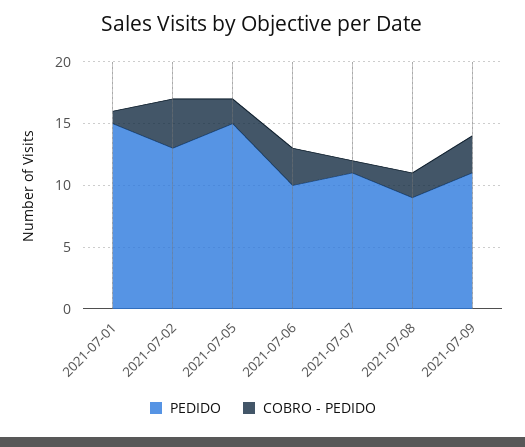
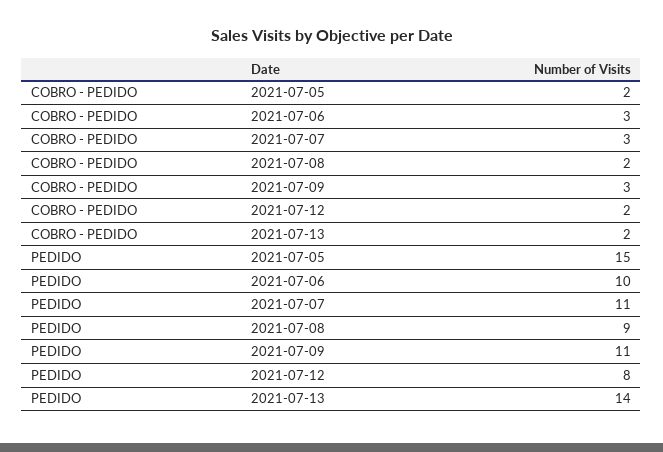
PEDIDO, 2021-07-01: 15 -> none
COBRO - PEDIDO, 2021-07-01: 1 -> none
PEDIDO, 2021-07-02: 13 -> none
COBRO - PEDIDO, 2021-07-02: 4 -> none
COBRO - PEDIDO, 2021-07-07: 1 -> 3
COBRO - PEDIDO, 2021-07-12: none -> 2
COBRO - PEDIDO, 2021-07-13: none -> 2
PEDIDO, 2021-07-12: none -> 8
PEDIDO, 2021-07-13: none -> 14

